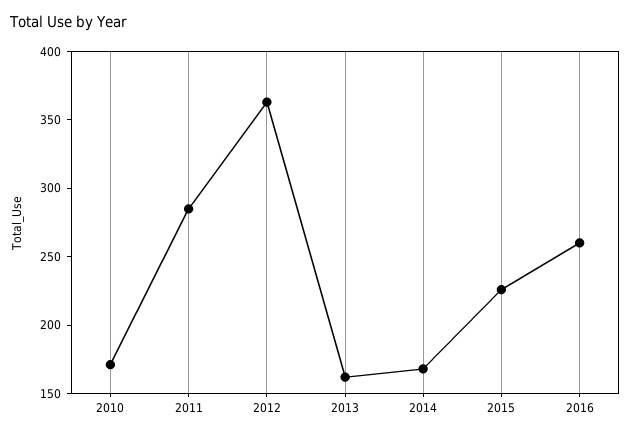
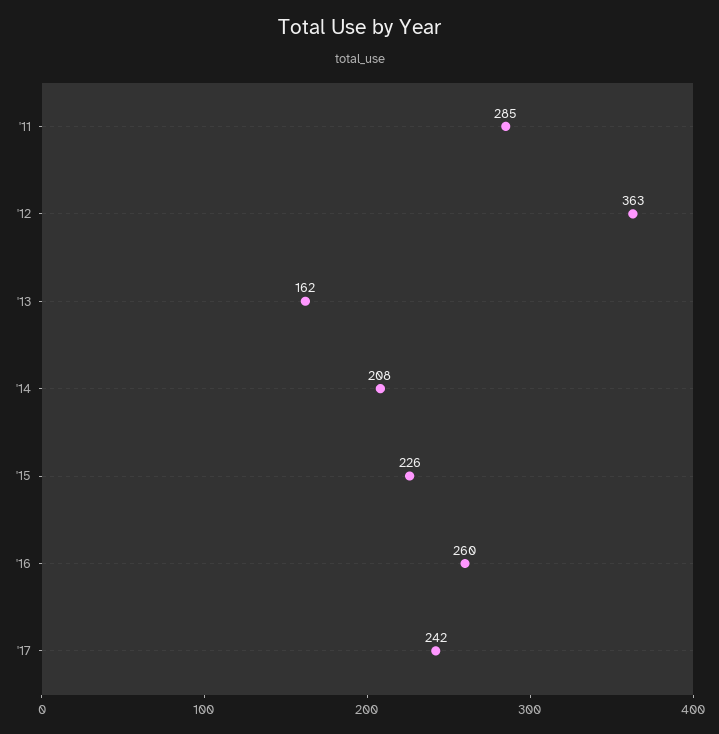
2010: 170 -> none
2014: 170 -> 208
'17: none -> 242

